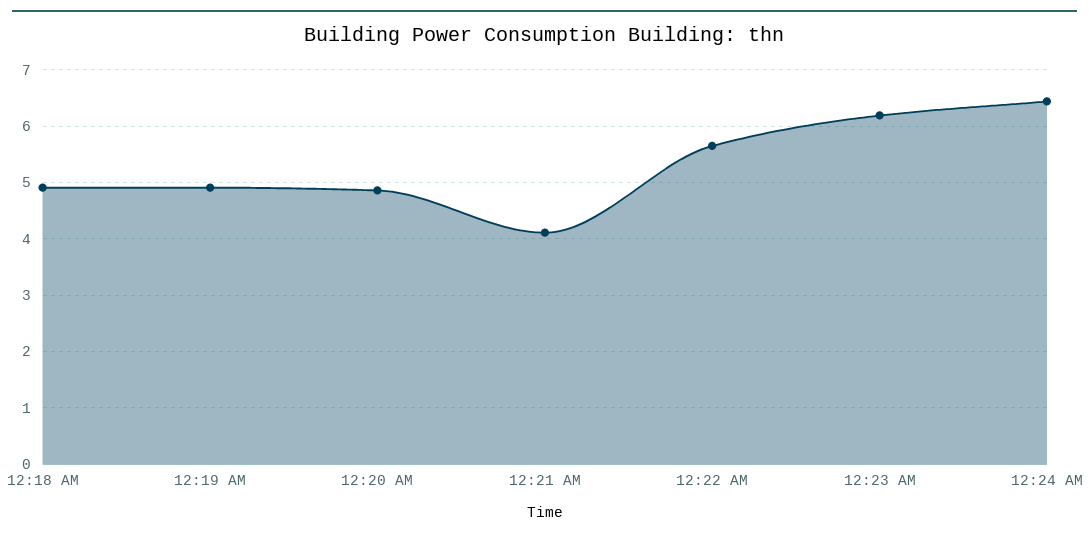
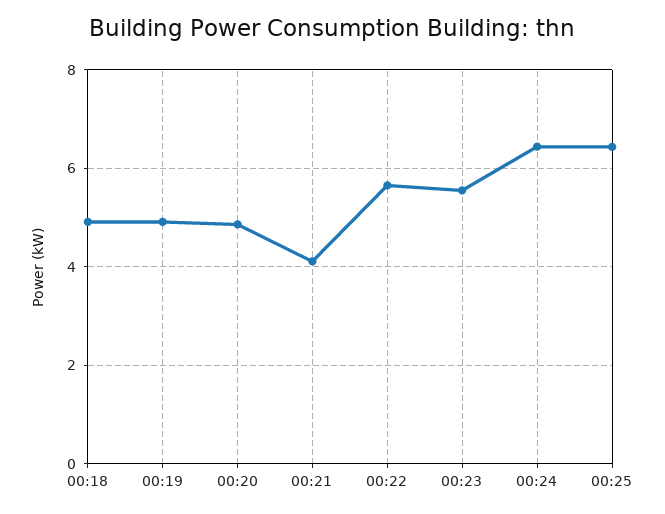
12:23 AM: 6.2 -> 5.6
00:25: none -> 6.4

